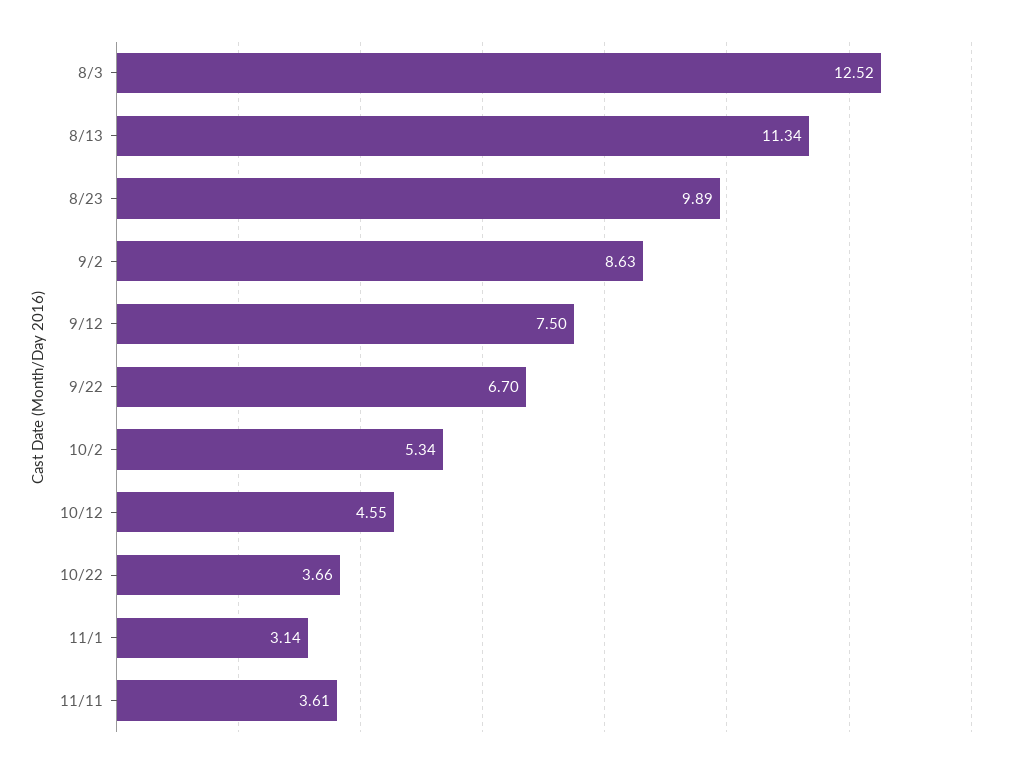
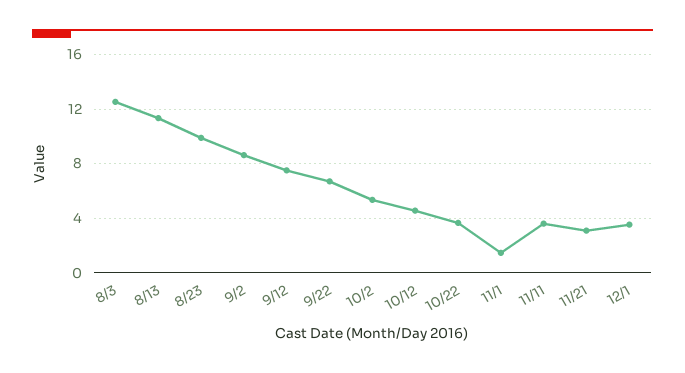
11/1: 3.14 -> 1.5
11/21: none -> 3
12/1: none -> 3.5

